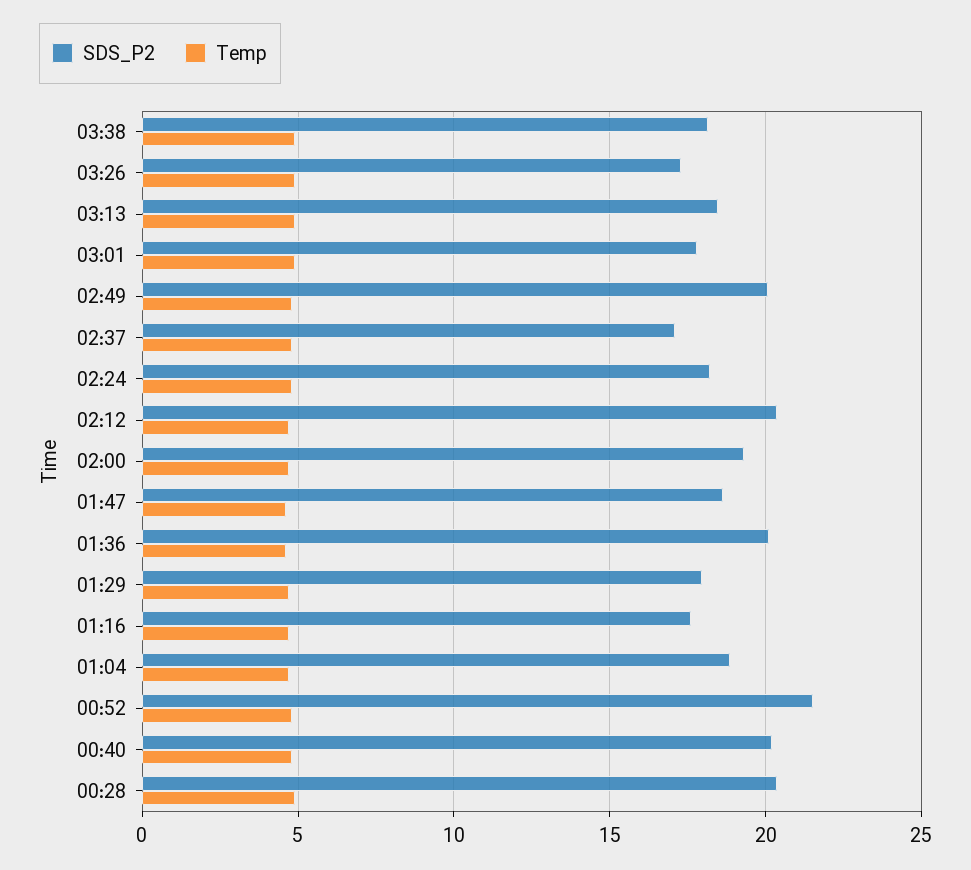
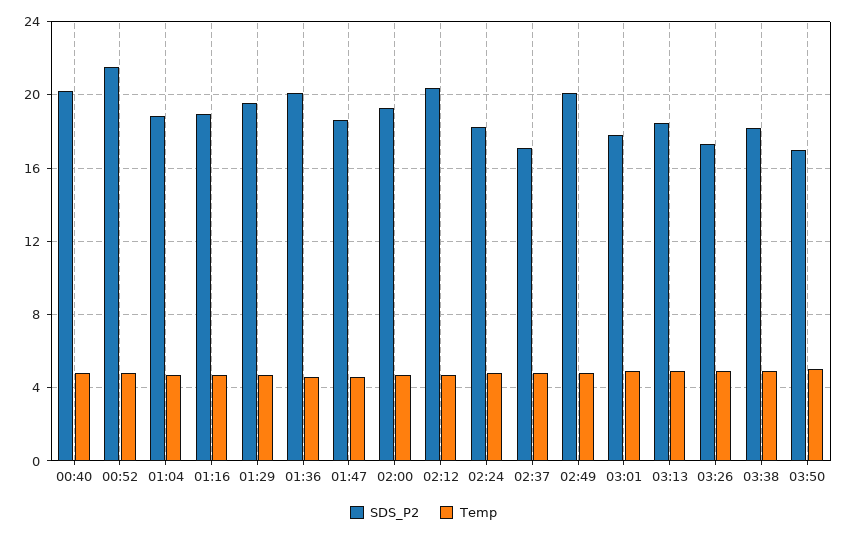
SDS_P2, 01:29: 18 -> 19.5
SDS_P2, 01:16: 17.5 -> 19
SDS_P2, 00:28: 20.5 -> none
Temp, 00:28: 5 -> none
SDS_P2, 03:50: none -> 17
Temp, 03:50: none -> 5

